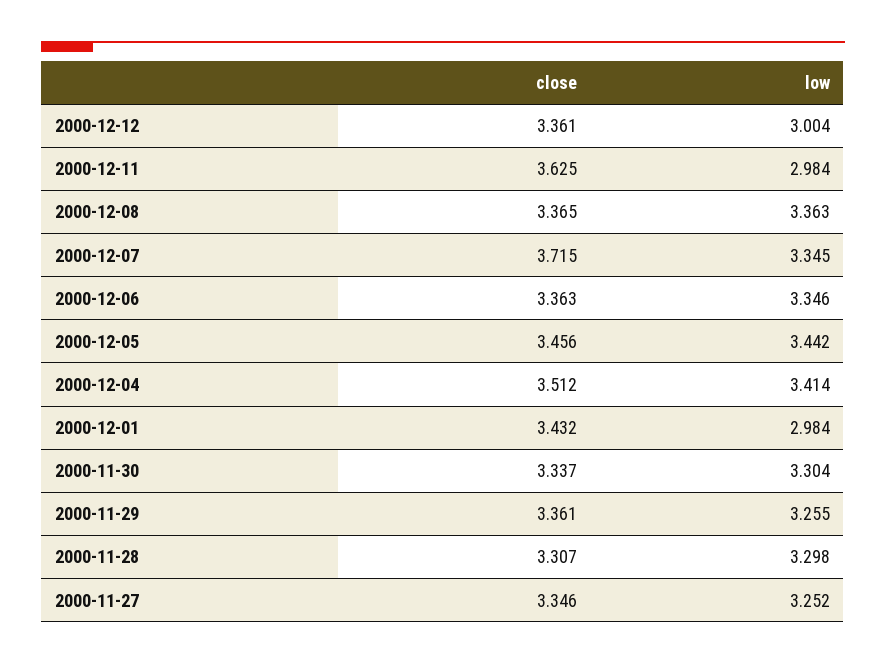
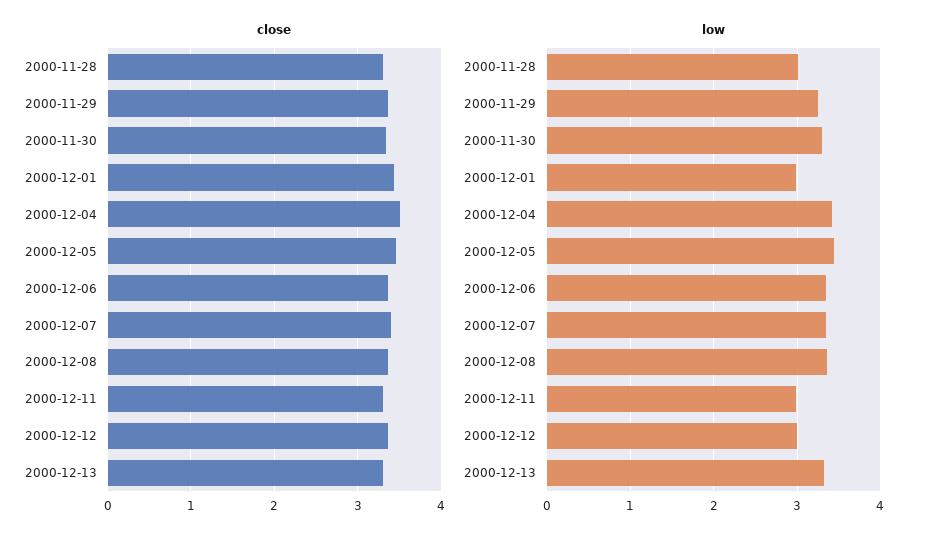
close, 2000-12-11: 3.625 -> 3.3
close, 2000-12-07: 3.715 -> 3.4
low, 2000-11-28: 3.298 -> 3
close, 2000-11-27: 3.346 -> none
low, 2000-11-27: 3.252 -> none
close, 2000-12-13: none -> 3.3
low, 2000-12-13: none -> 3.3

